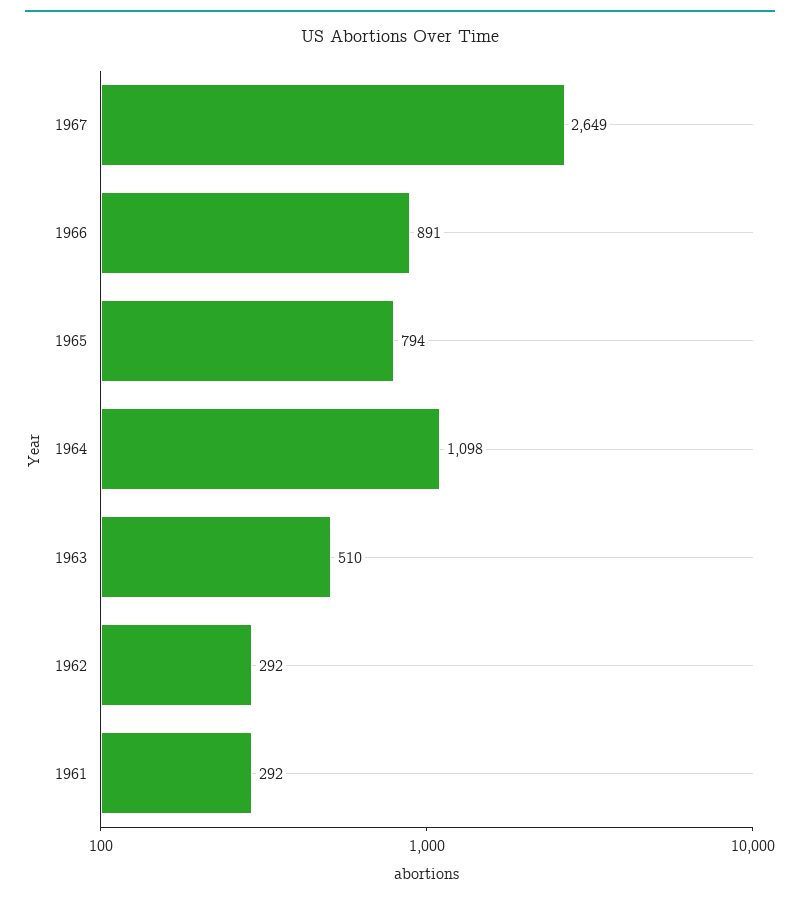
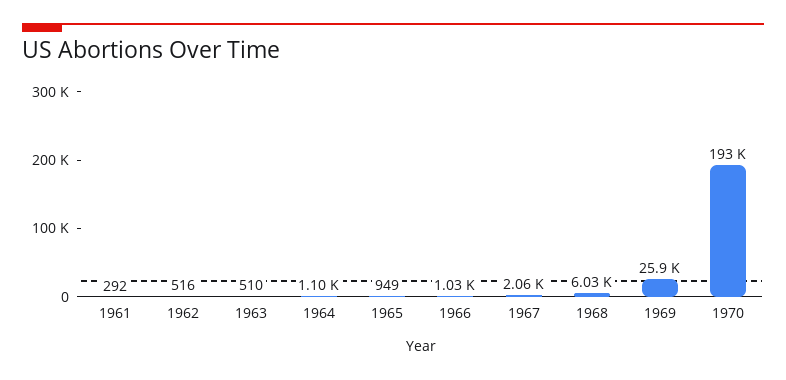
1967: 2649 -> 2060
1966: 891 -> 1030
1965: 794 -> 949
1962: 292 -> 516
1968: none -> 6030
1969: none -> 25900
1970: none -> 193000

